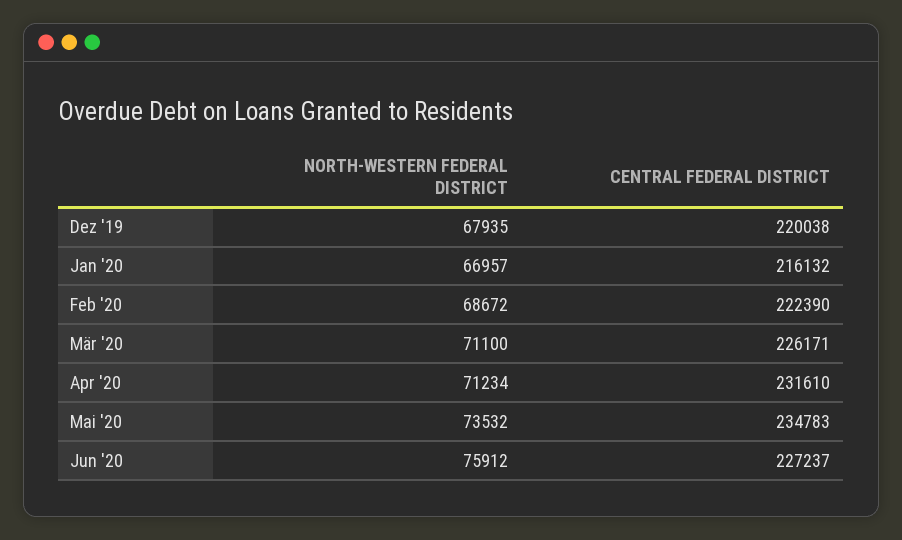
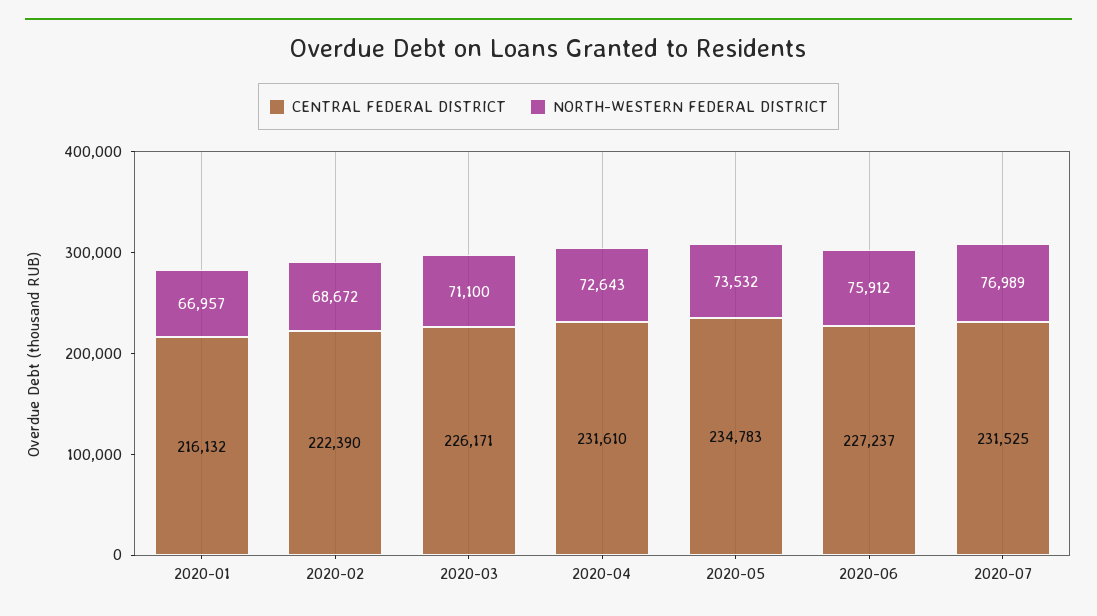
NORTH-WESTERN FEDERAL DISTRICT, Dez '19: 67935 -> none
CENTRAL FEDERAL DISTRICT, Dez '19: 220038 -> none
NORTH-WESTERN FEDERAL DISTRICT, Apr '20: 71234 -> 72643
CENTRAL FEDERAL DISTRICT, 2020-07: none -> 231525
NORTH-WESTERN FEDERAL DISTRICT, 2020-07: none -> 76989

